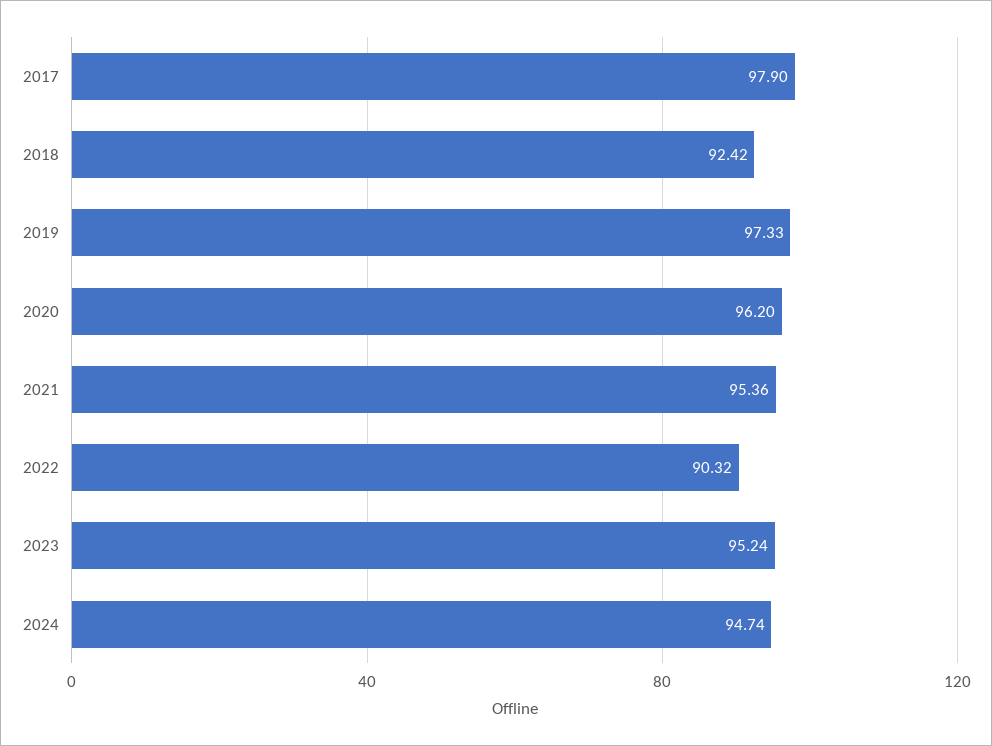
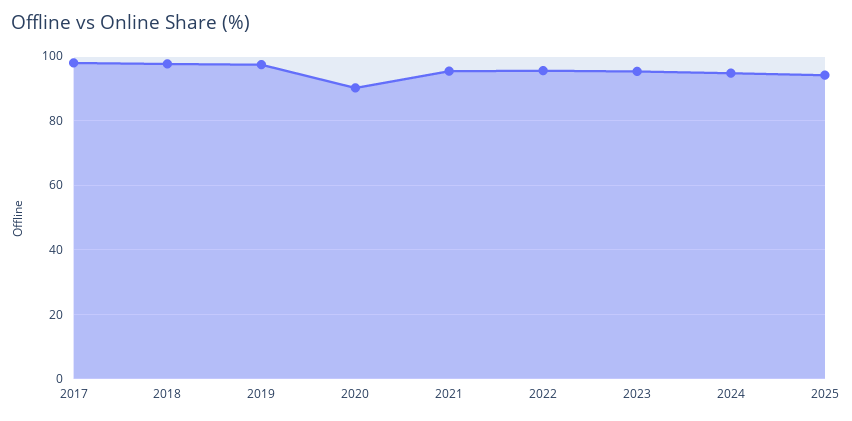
2018: 92.42 -> 98
2020: 96.2 -> 90
2022: 90.32 -> 96
2025: none -> 94

